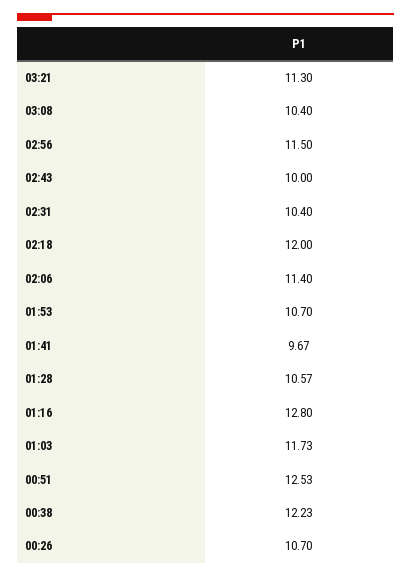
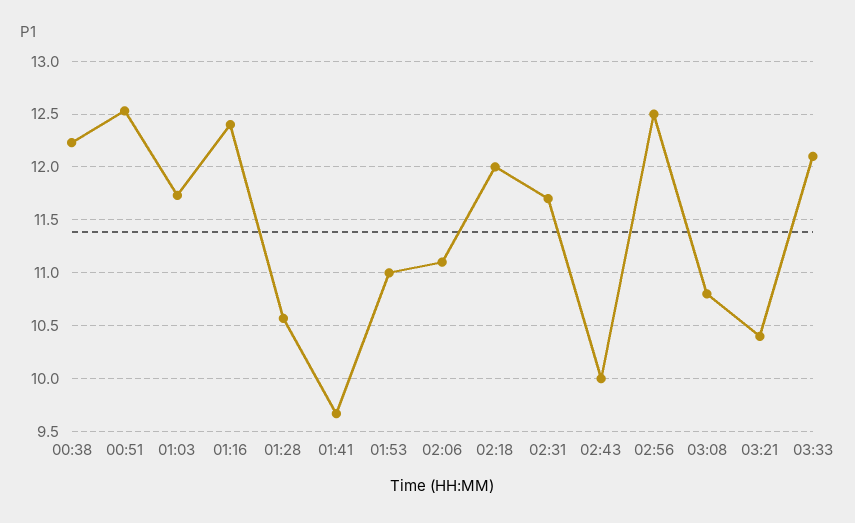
03:21: 11.3 -> 10.4
03:08: 10.4 -> 10.8
02:56: 11.5 -> 12.5
02:31: 10.4 -> 11.7
02:06: 11.4 -> 11.1
01:53: 10.7 -> 11
01:16: 12.8 -> 12.4
00:26: 10.7 -> none
03:33: none -> 12.1

